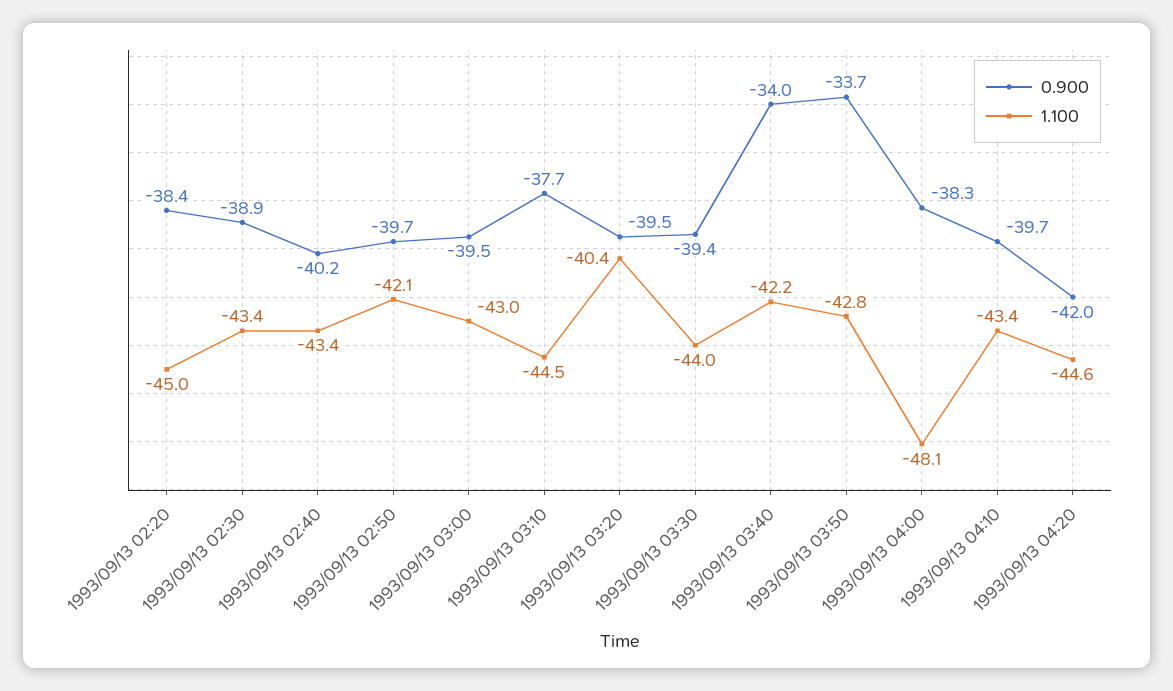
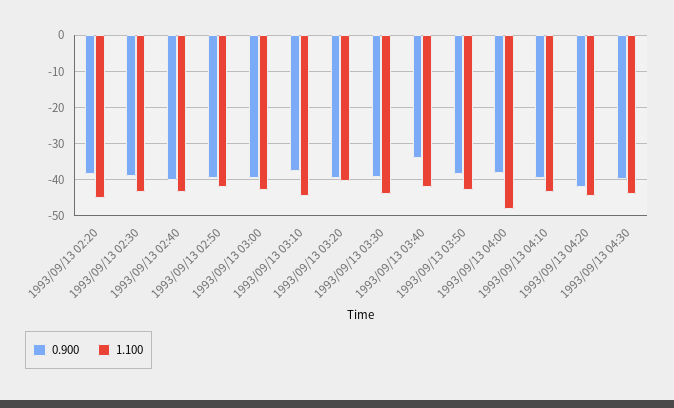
0.900, 1993/09/13 03:50: -33.7 -> -38
0.900, 1993/09/13 04:30: none -> -40
1.100, 1993/09/13 04:30: none -> -44

